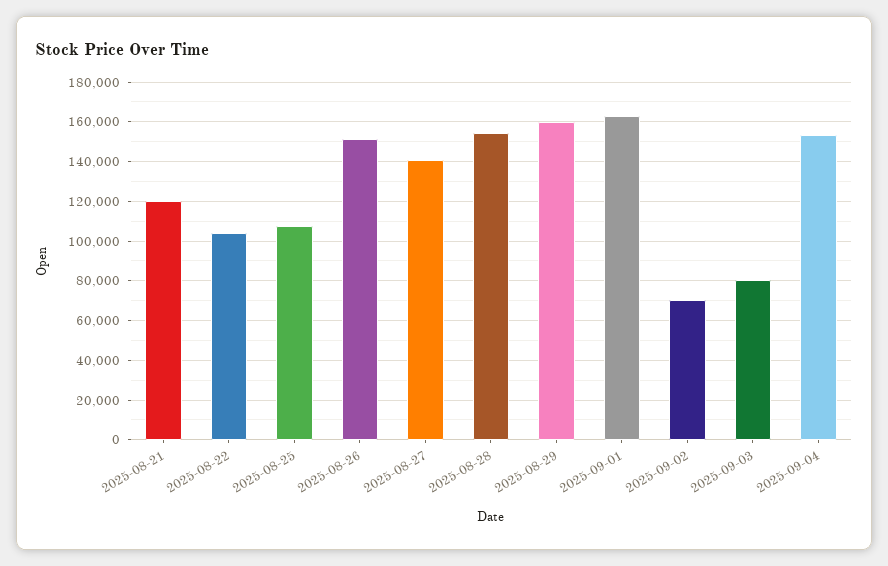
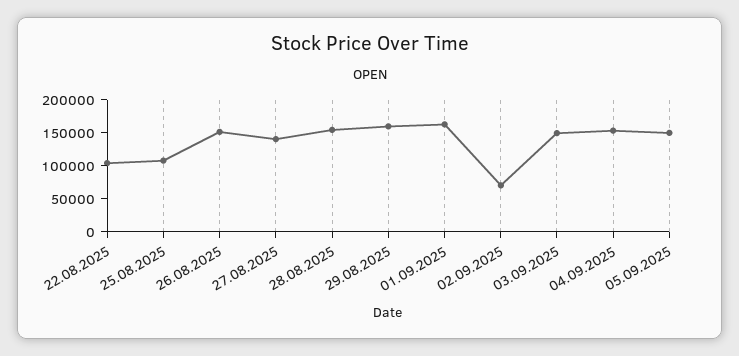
2025-08-21: 120000 -> none
2025-09-03: 80000 -> 150000
05.09.2025: none -> 150000

